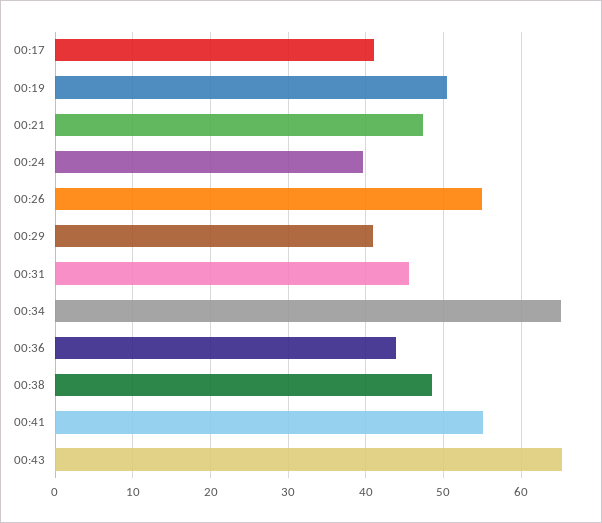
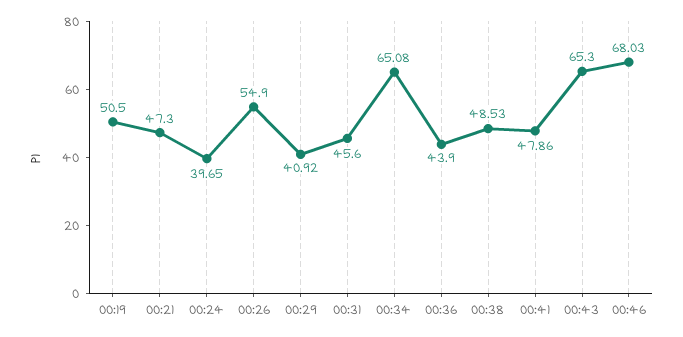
00:17: 41 -> none
00:41: 55 -> 47.86
00:46: none -> 68.03

